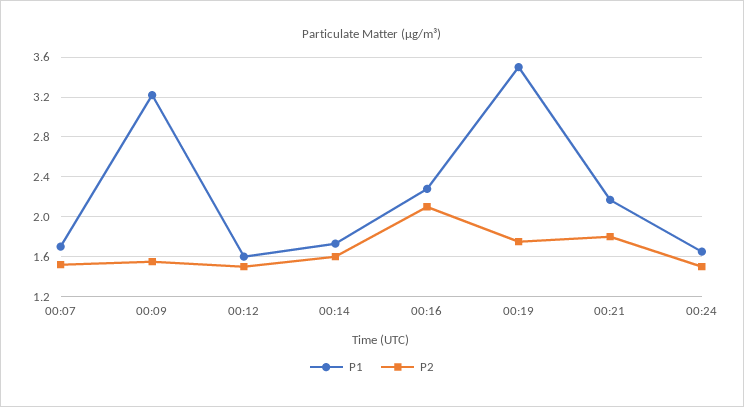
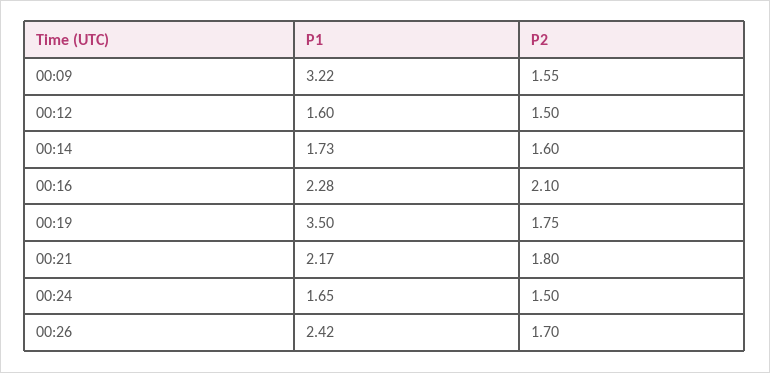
P1, 00:07: 1.7 -> none
P2, 00:07: 1.5 -> none
P1, 00:26: none -> 2.42
P2, 00:26: none -> 1.7

